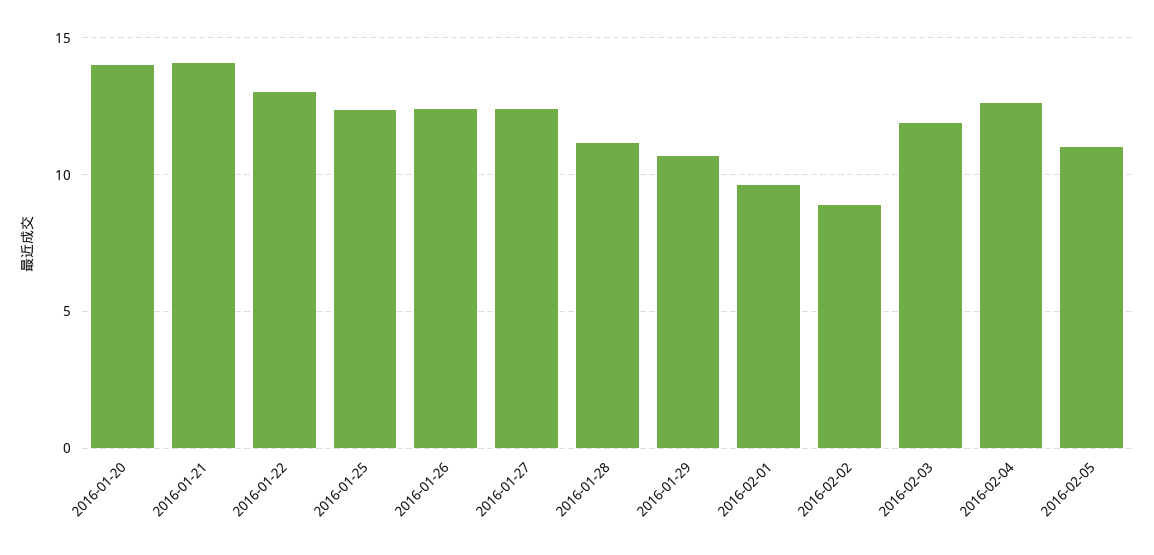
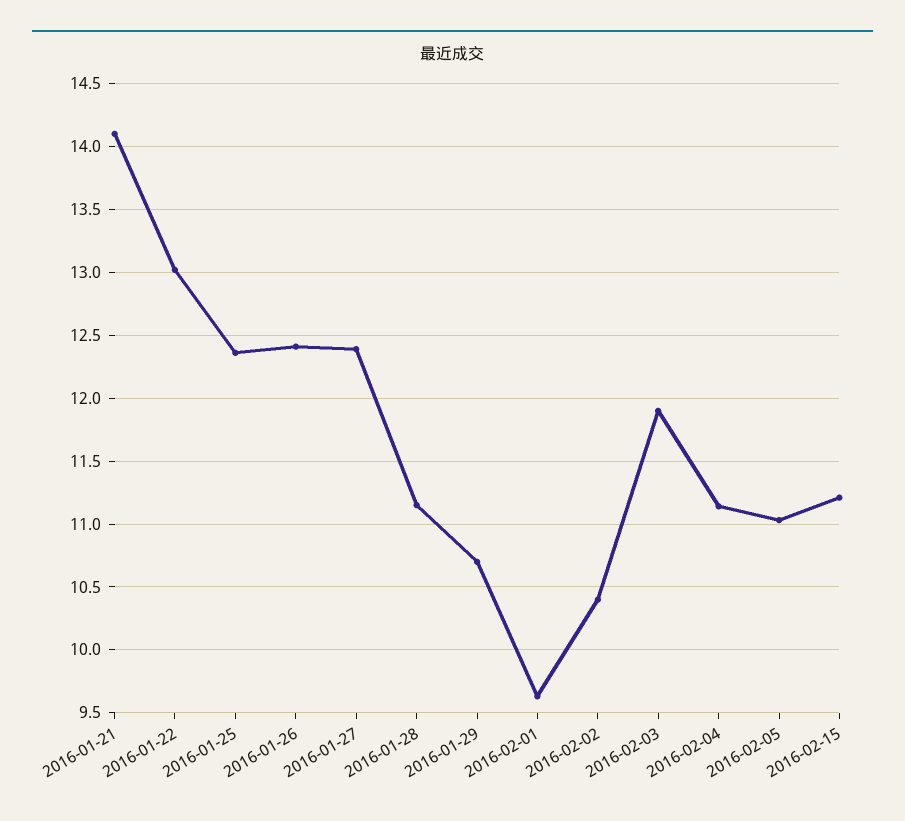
2016-01-20: 14 -> none
2016-02-02: 9 -> 10.4
2016-02-04: 12.5 -> 11.15
2016-02-15: none -> 11.2

